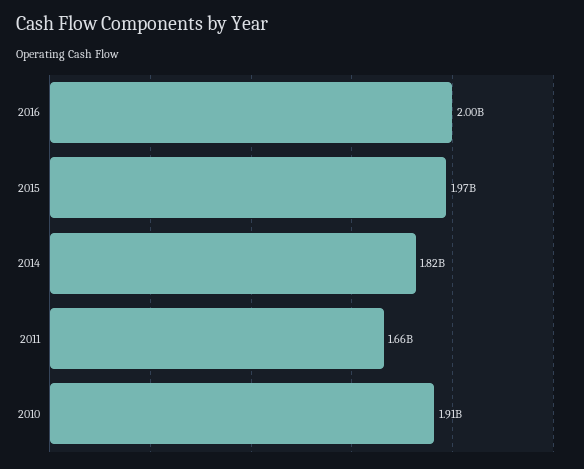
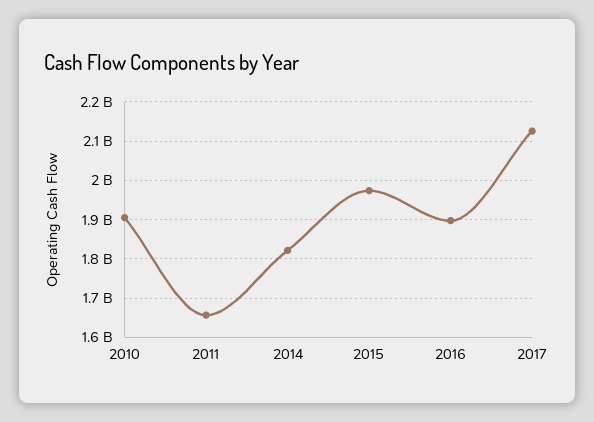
2016: 2000000000 -> 1900000000
2017: none -> 2120000000

